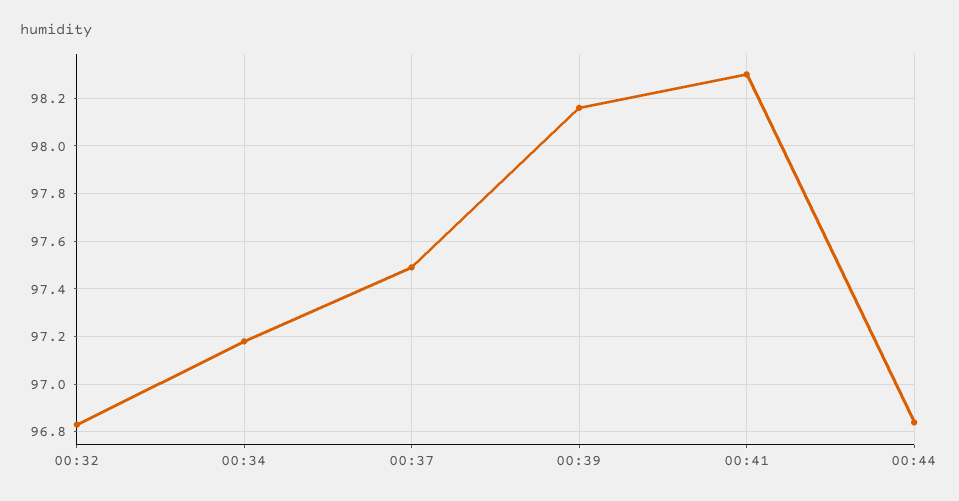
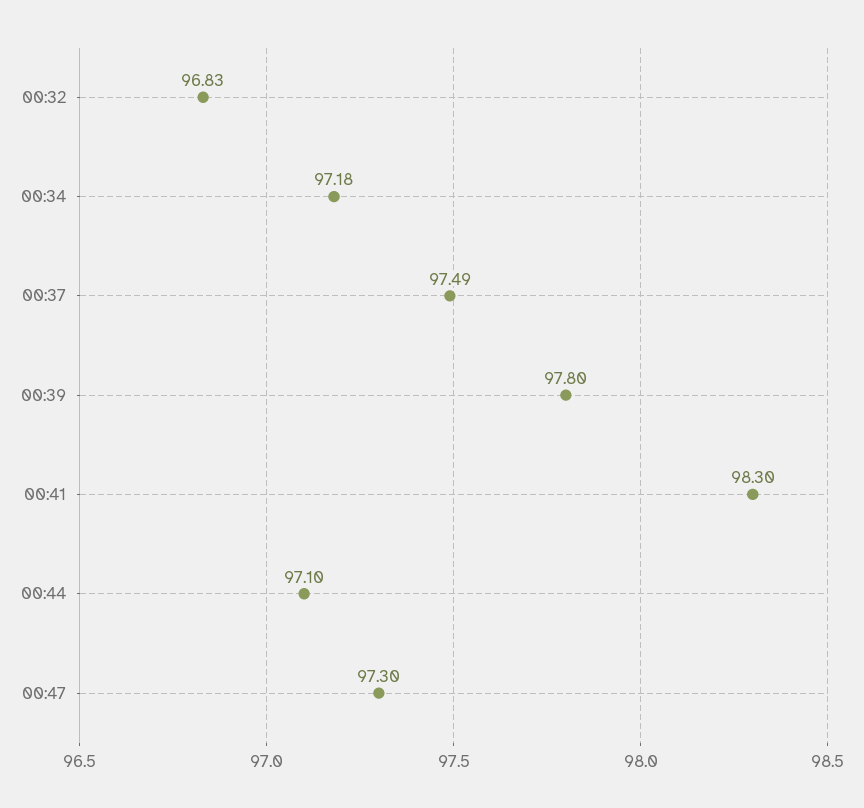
00:39: 98.15 -> 97.8
00:44: 96.85 -> 97.1
00:47: none -> 97.3

